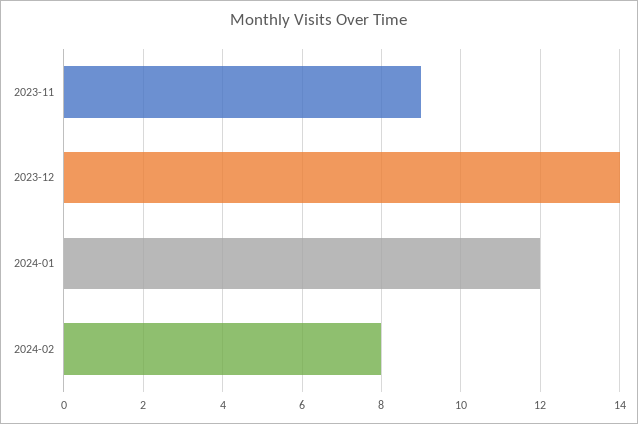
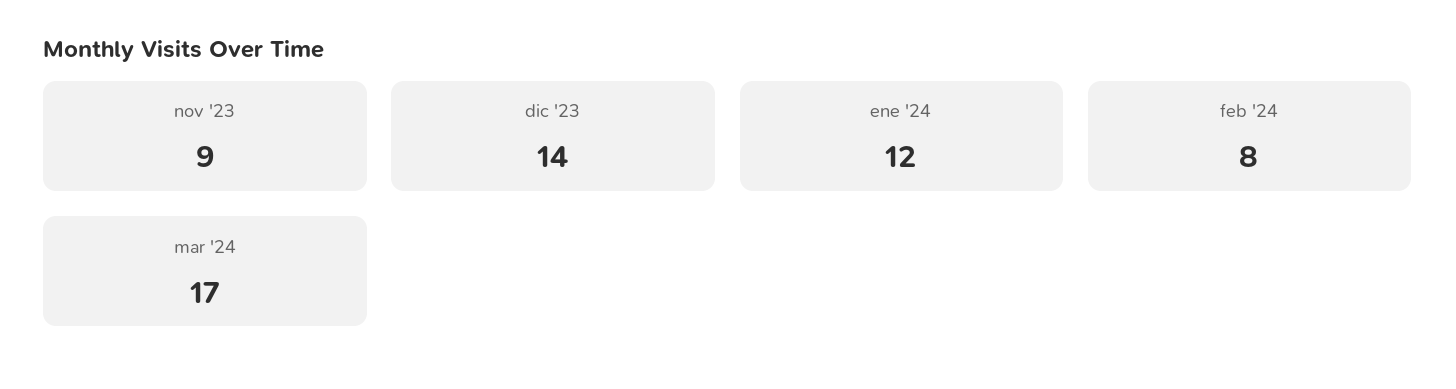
mar '24: none -> 17

